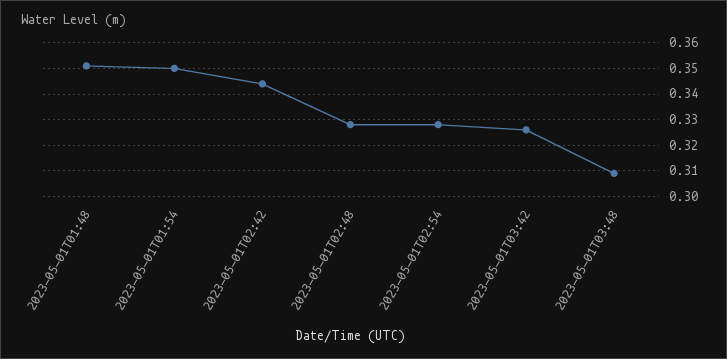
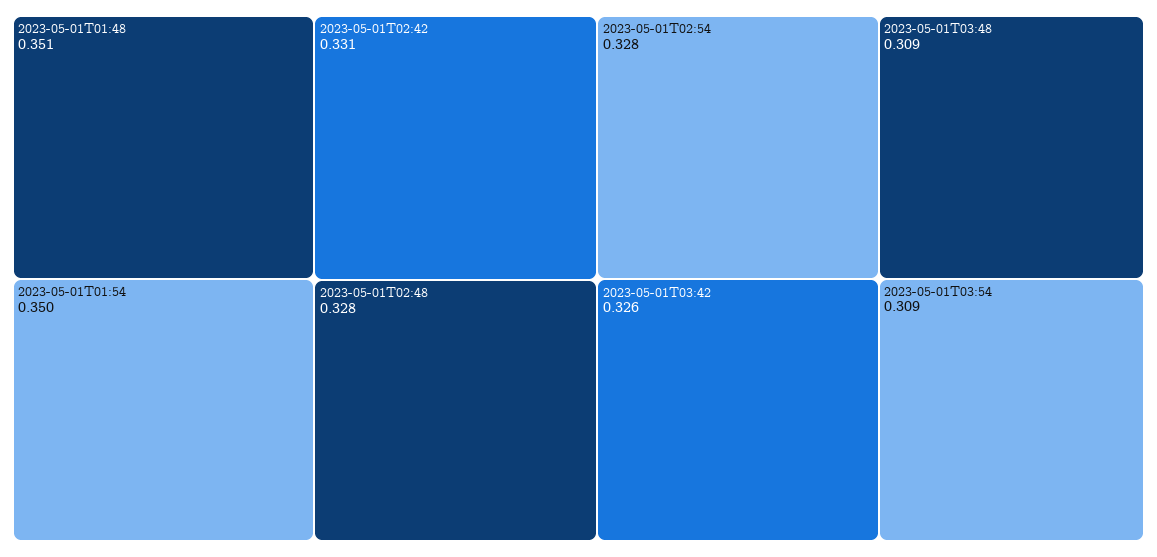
2023-05-01T02:42: 0.345 -> 0.331
2023-05-01T03:54: none -> 0.309

